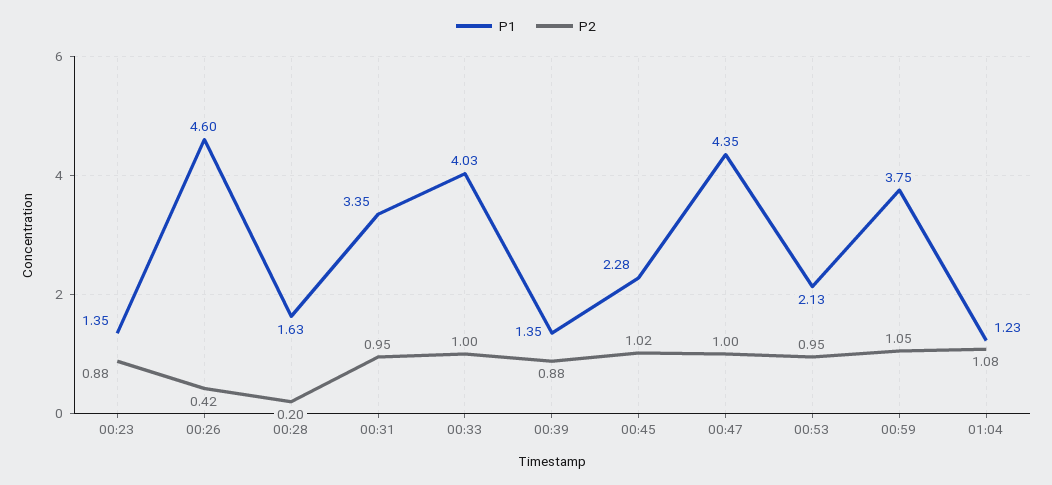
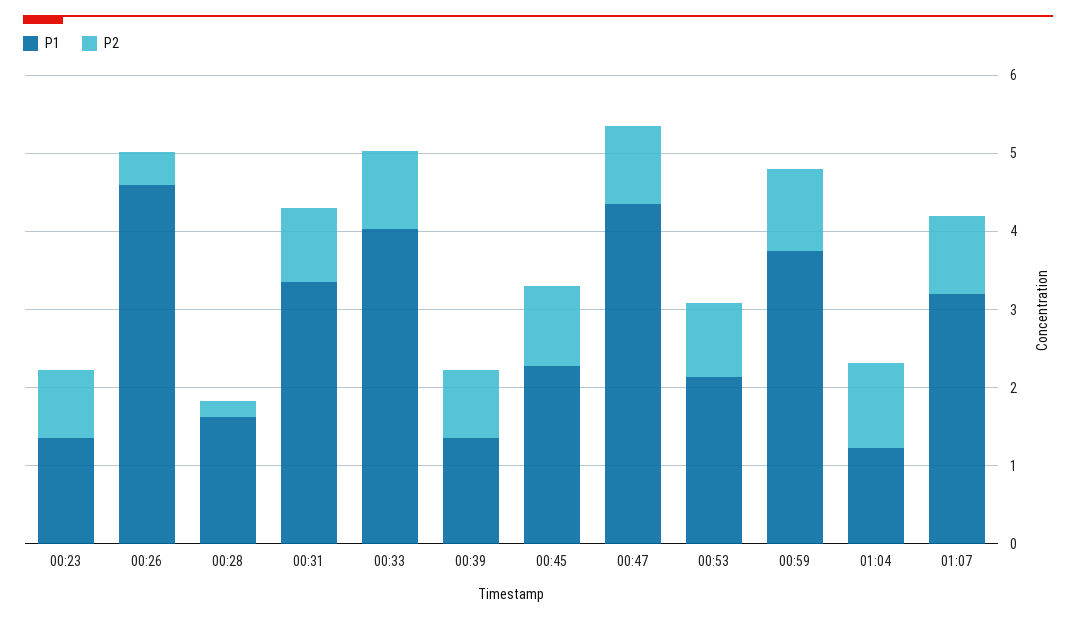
P1, 01:07: none -> 3.2
P2, 01:07: none -> 1

